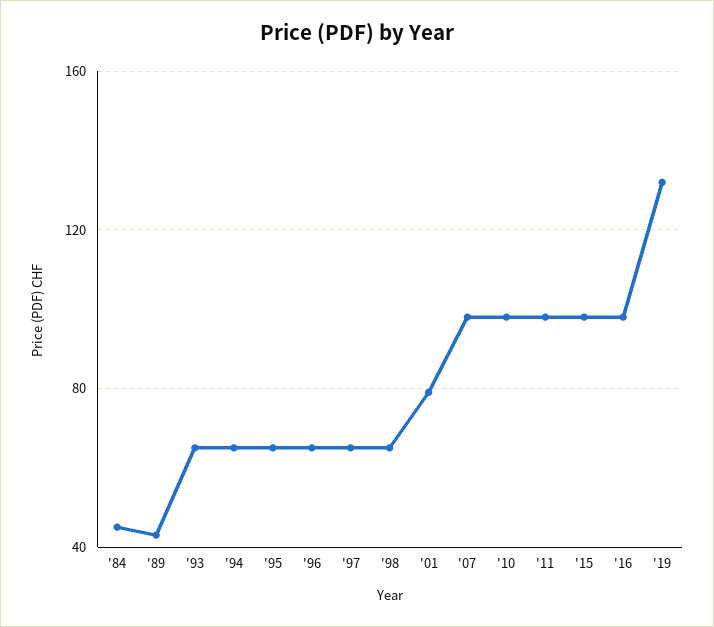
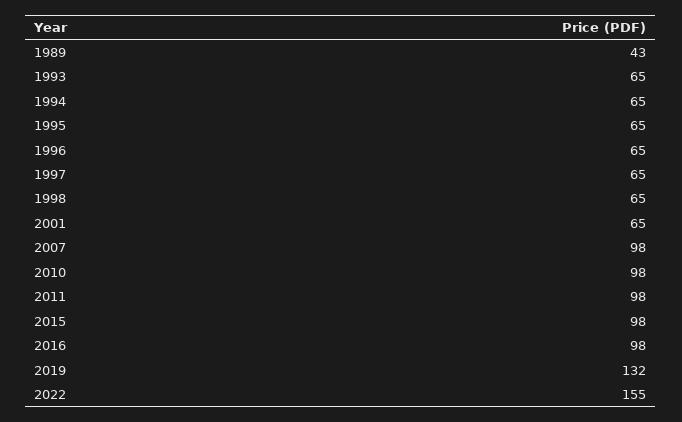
'84: 45 -> none
'01: 80 -> 65
2022: none -> 155

